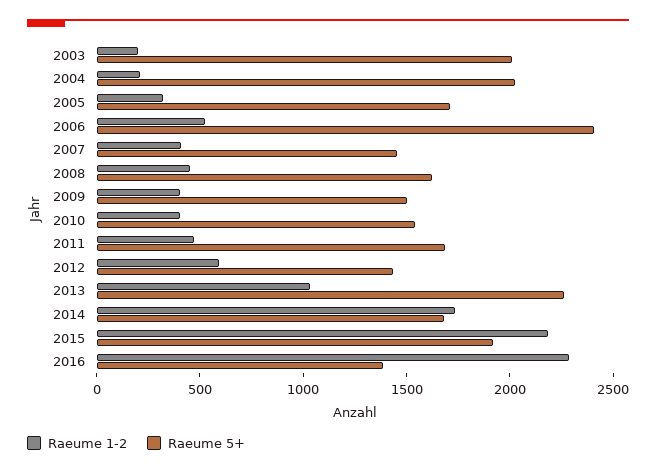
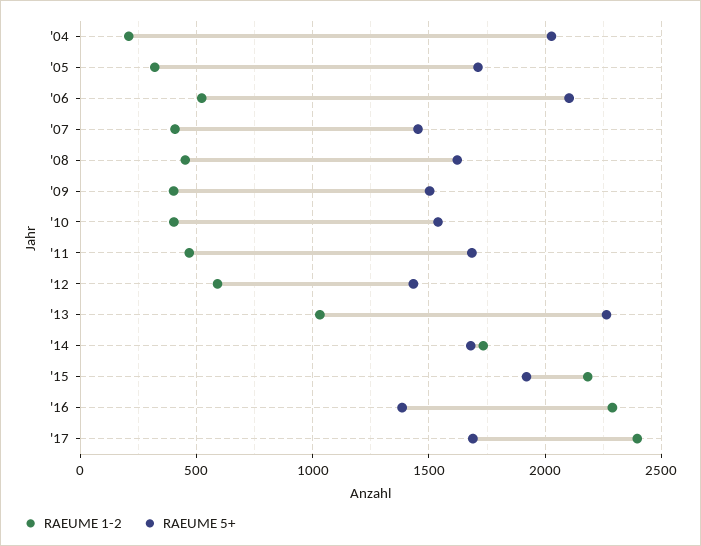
Raeume 1-2, 2003: 200 -> none
Raeume 5+, 2003: 2000 -> none
Raeume 5+, 2006: 2400 -> 2100
Raeume 1-2, '17: none -> 2400
Raeume 5+, '17: none -> 1700

